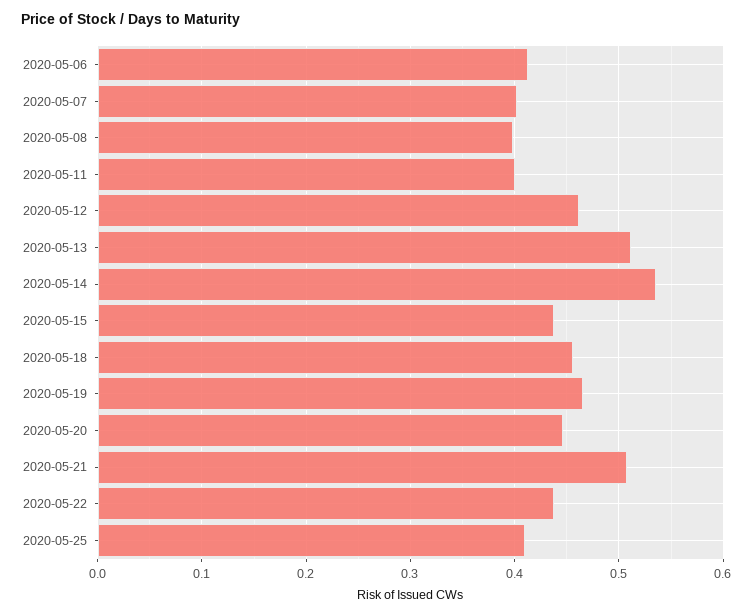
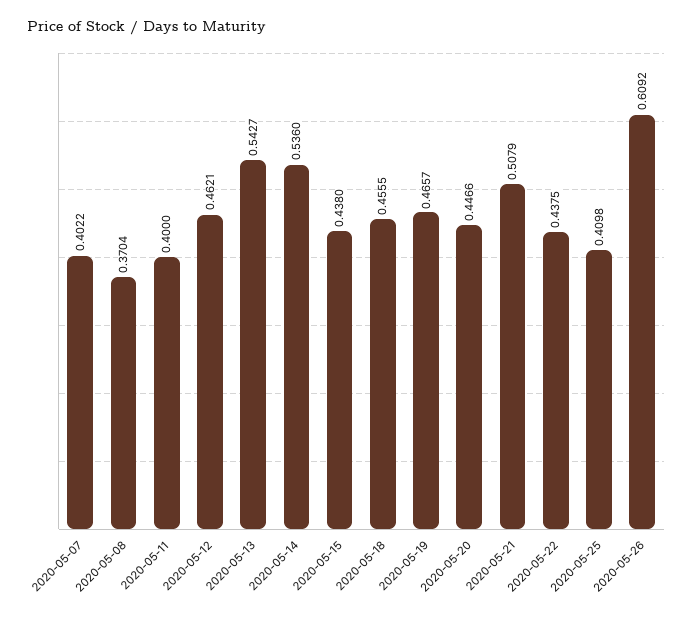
2020-05-06: 0.41 -> none
2020-05-08: 0.4 -> 0.3704
2020-05-13: 0.51 -> 0.5427
2020-05-26: none -> 0.6092

